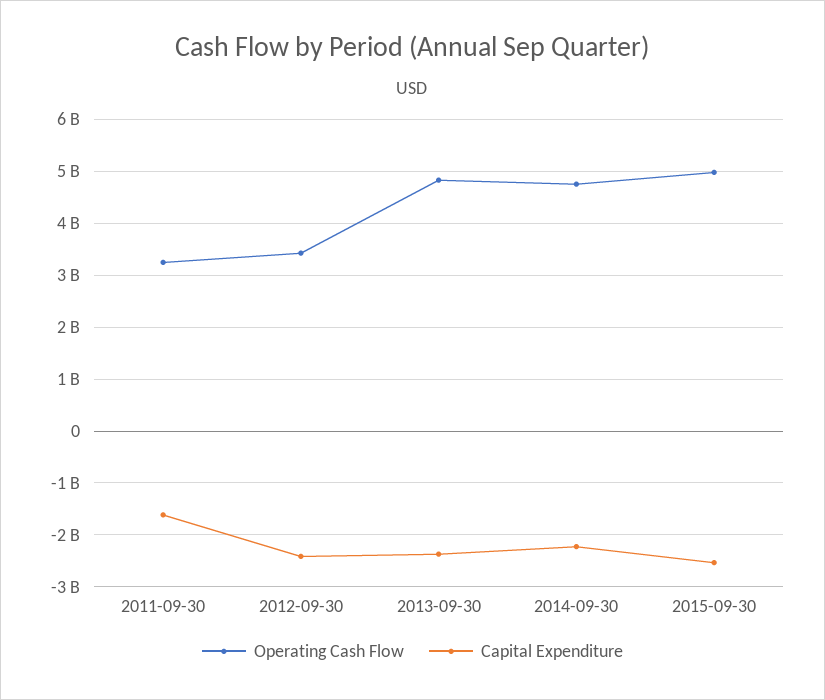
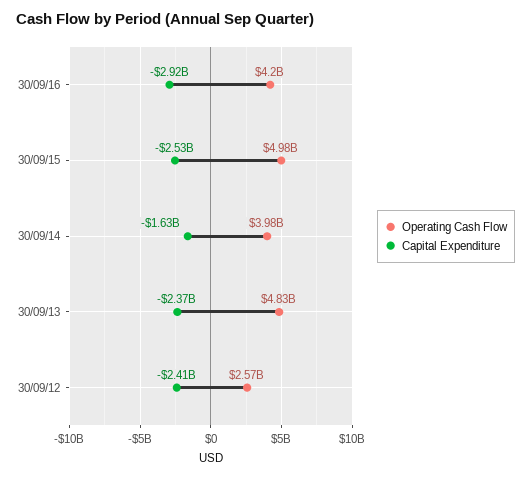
Operating Cash Flow, 2011-09-30: 3200000000 -> none
Capital Expenditure, 2011-09-30: -1600000000 -> none
Operating Cash Flow, 2012-09-30: 3400000000 -> 2570000000
Operating Cash Flow, 2014-09-30: 4800000000 -> 3980000000
Capital Expenditure, 2014-09-30: -2200000000 -> -1630000000
Operating Cash Flow, 30/09/16: none -> 4200000000
Capital Expenditure, 30/09/16: none -> -2920000000

